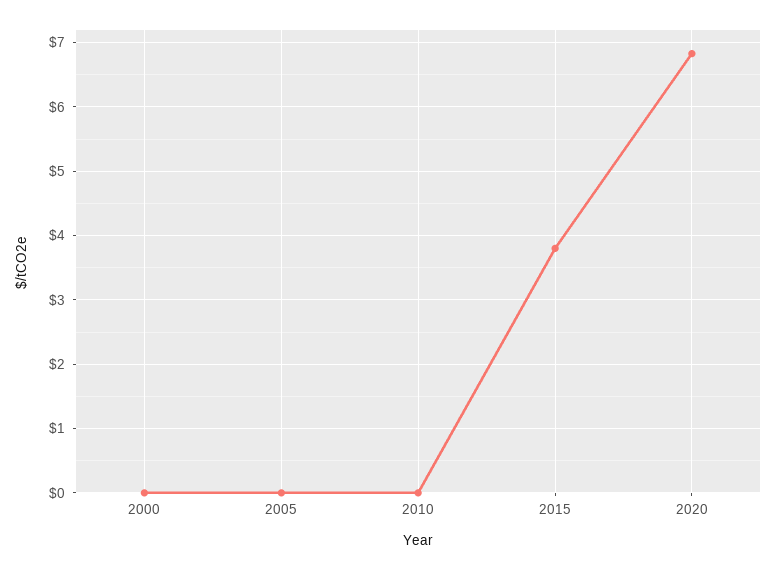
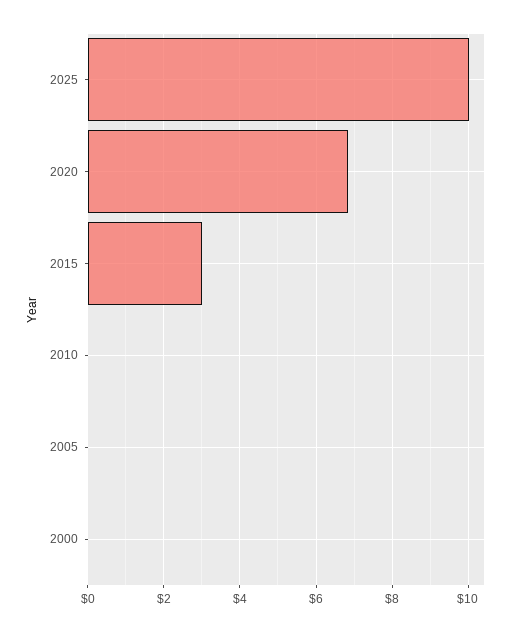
2015: 3.8 -> 3
2025: none -> 10

